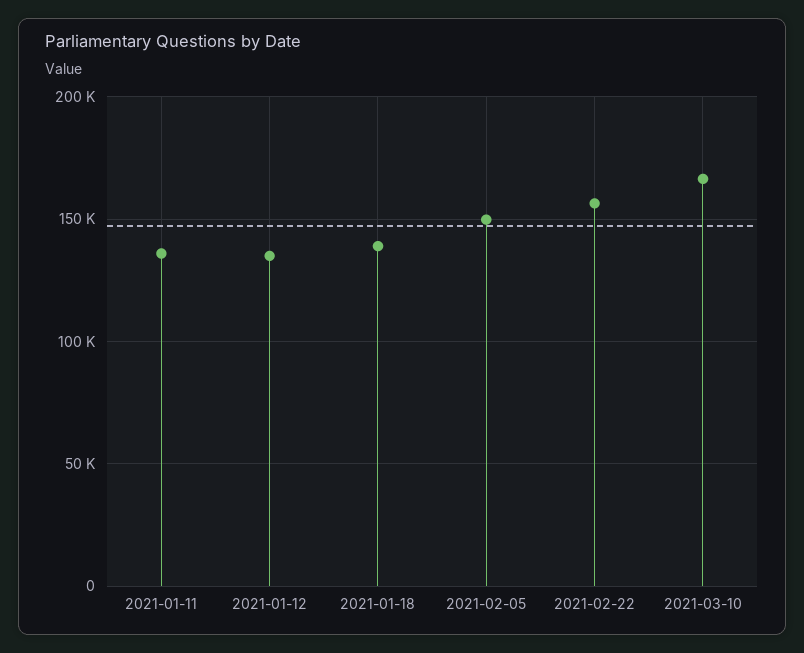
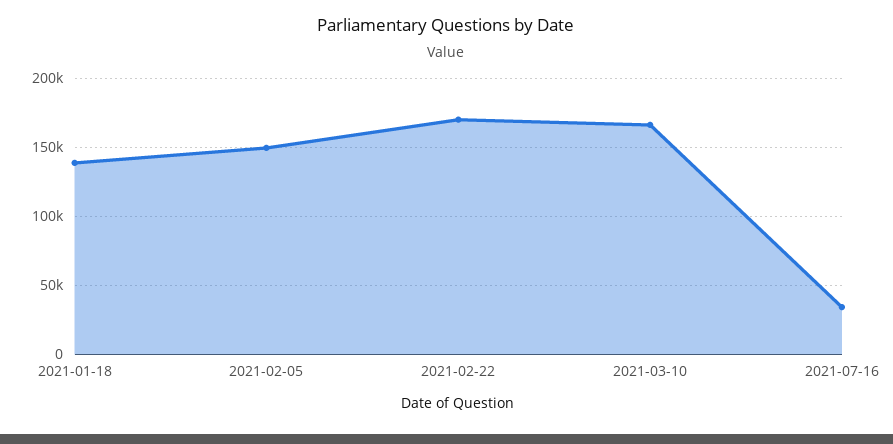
2021-01-11: 135000 -> none
2021-01-12: 135000 -> none
2021-02-22: 155000 -> 170000
2021-07-16: none -> 35000

